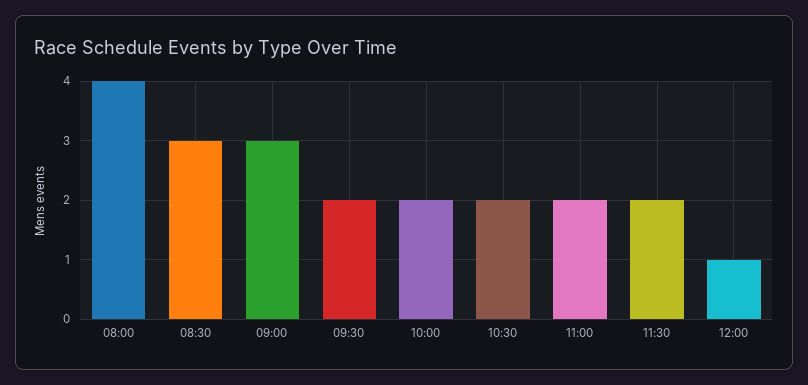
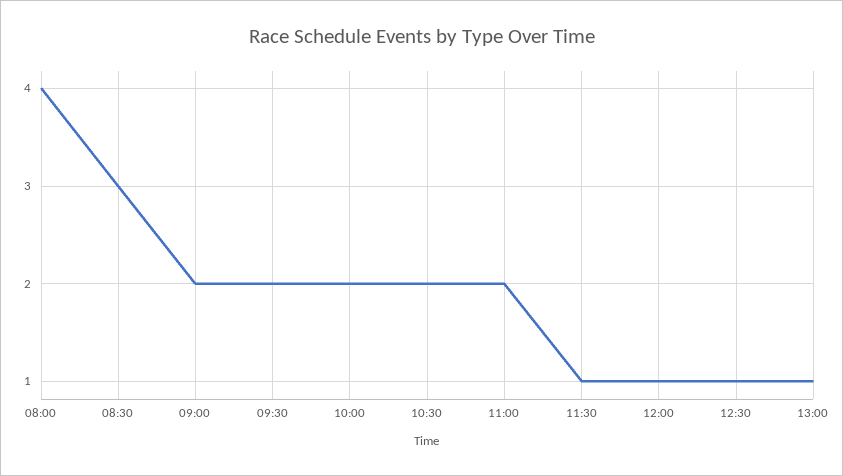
09:00: 3 -> 2
11:30: 2 -> 1
12:30: none -> 1
13:00: none -> 1

